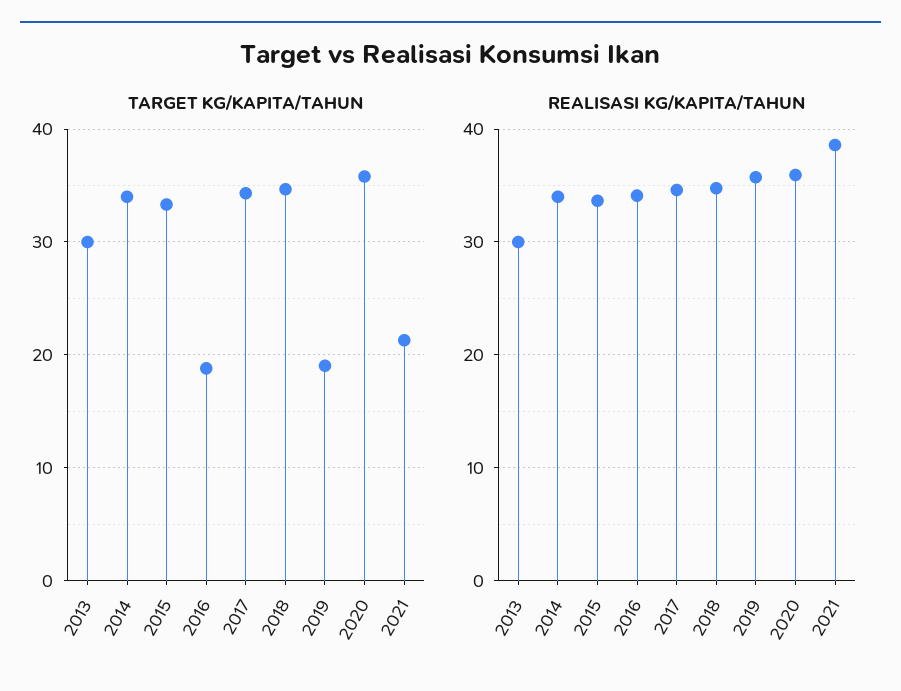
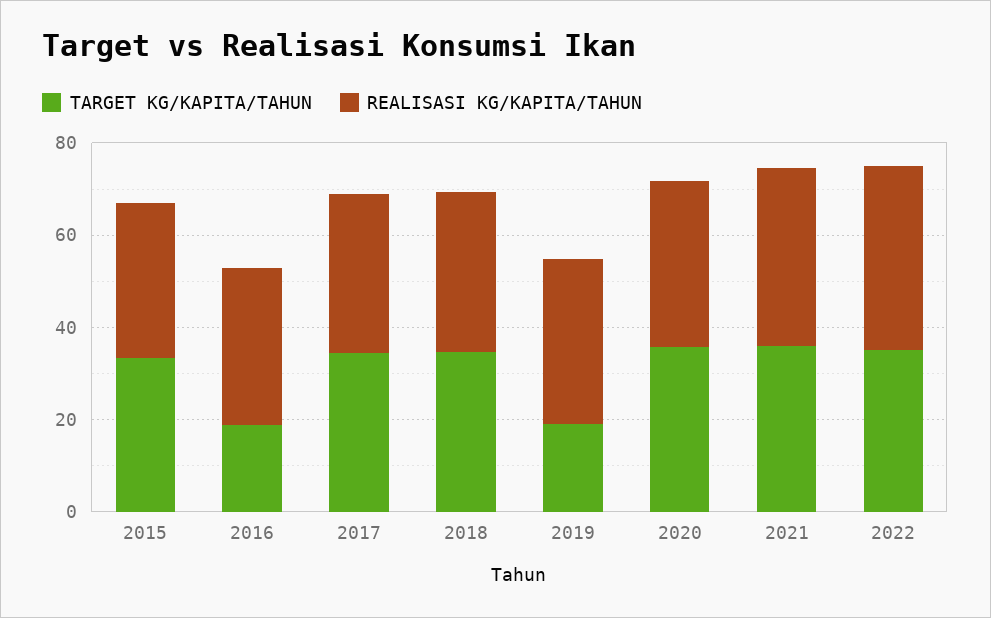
TARGET KG/KAPITA/TAHUN, 2013: 30 -> none
TARGET KG/KAPITA/TAHUN, 2014: 34 -> none
TARGET KG/KAPITA/TAHUN, 2021: 21 -> 35
REALISASI KG/KAPITA/TAHUN, 2013: 30 -> none
REALISASI KG/KAPITA/TAHUN, 2014: 34 -> none
TARGET KG/KAPITA/TAHUN, 2022: none -> 35
REALISASI KG/KAPITA/TAHUN, 2022: none -> 40

